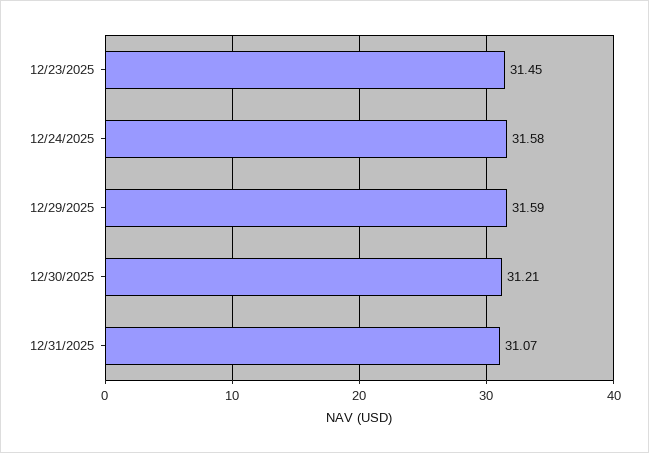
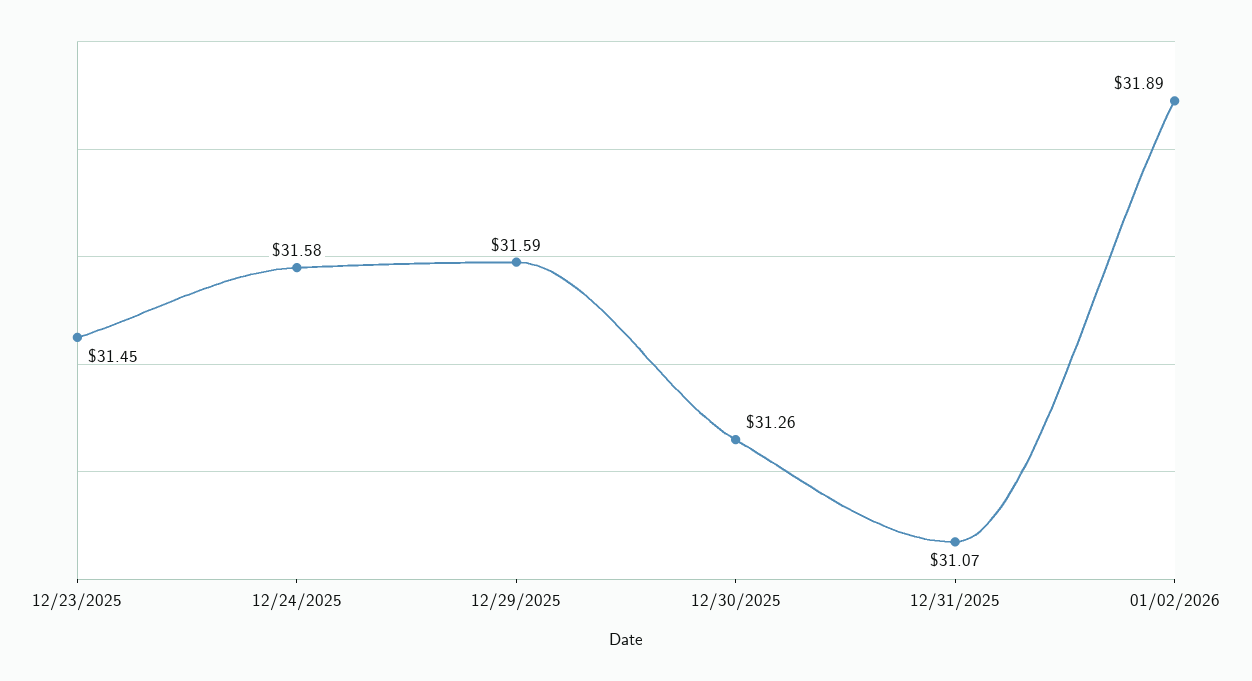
12/30/2025: 31.21 -> 31.26
01/02/2026: none -> 31.89

